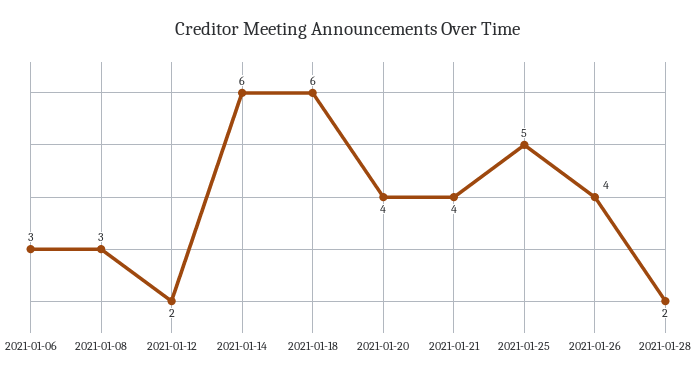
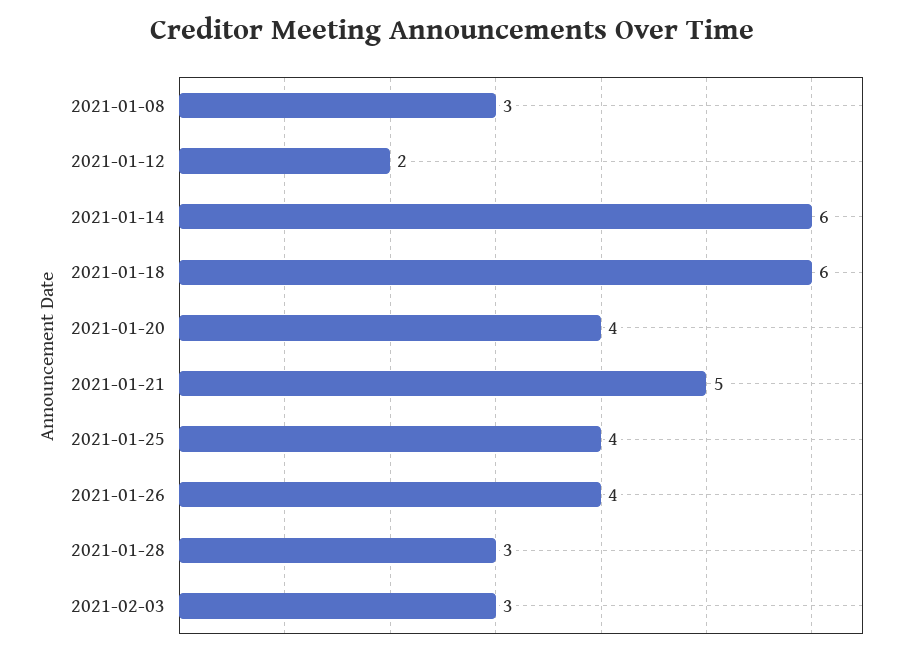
2021-01-06: 3 -> none
2021-01-21: 4 -> 5
2021-01-25: 5 -> 4
2021-01-28: 2 -> 3
2021-02-03: none -> 3

